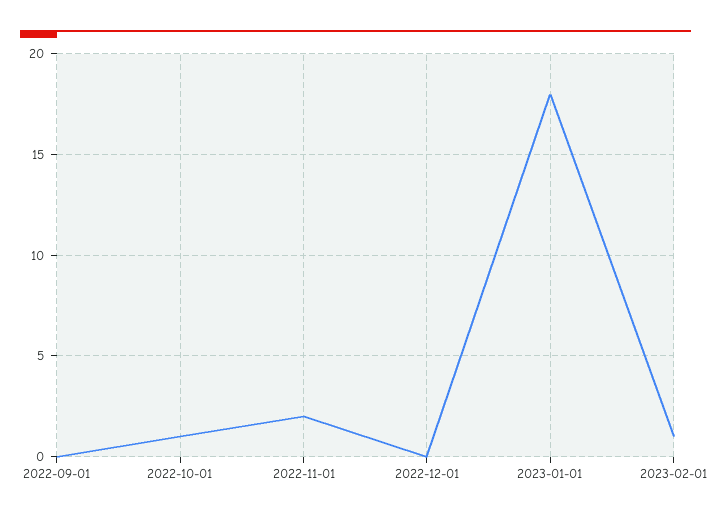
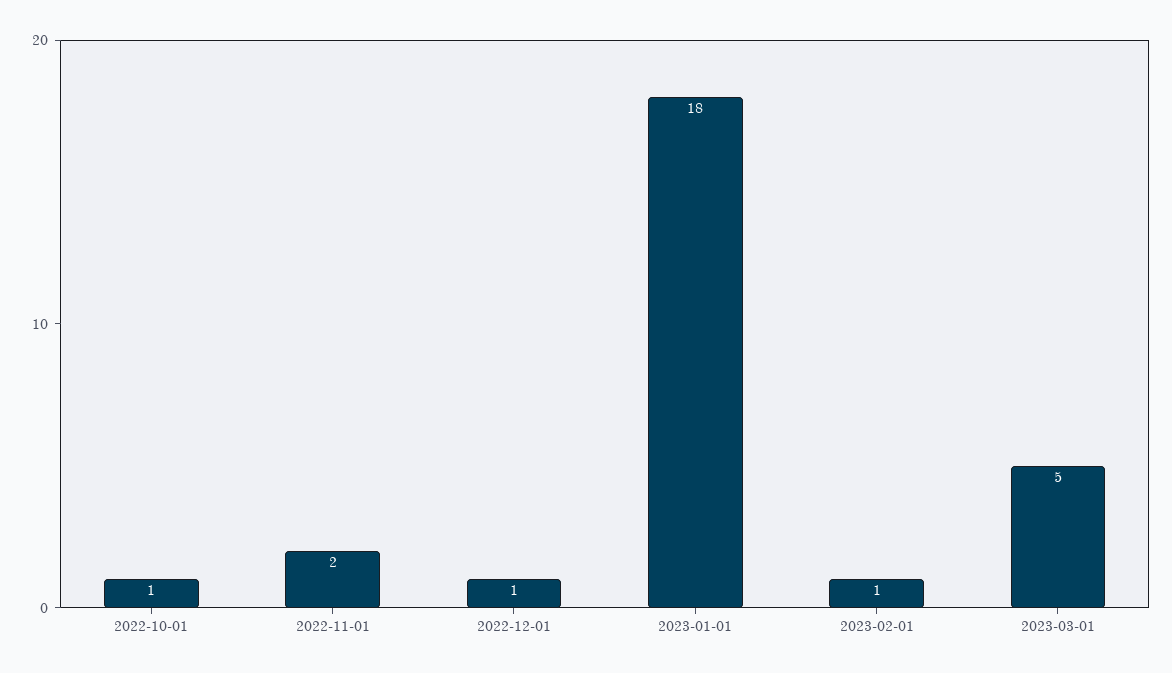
2022-09-01: 0 -> none
2022-12-01: 0 -> 1
2023-03-01: none -> 5

